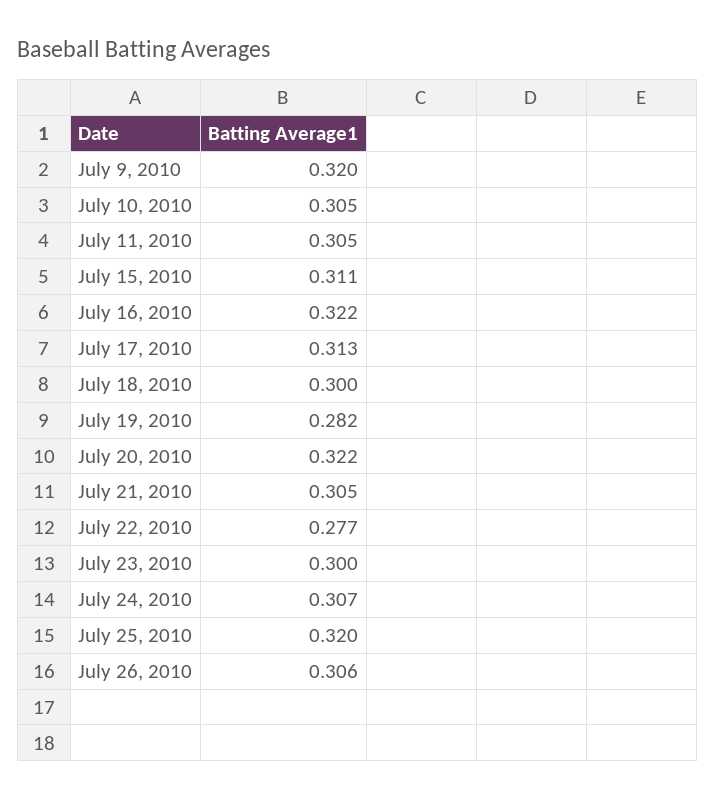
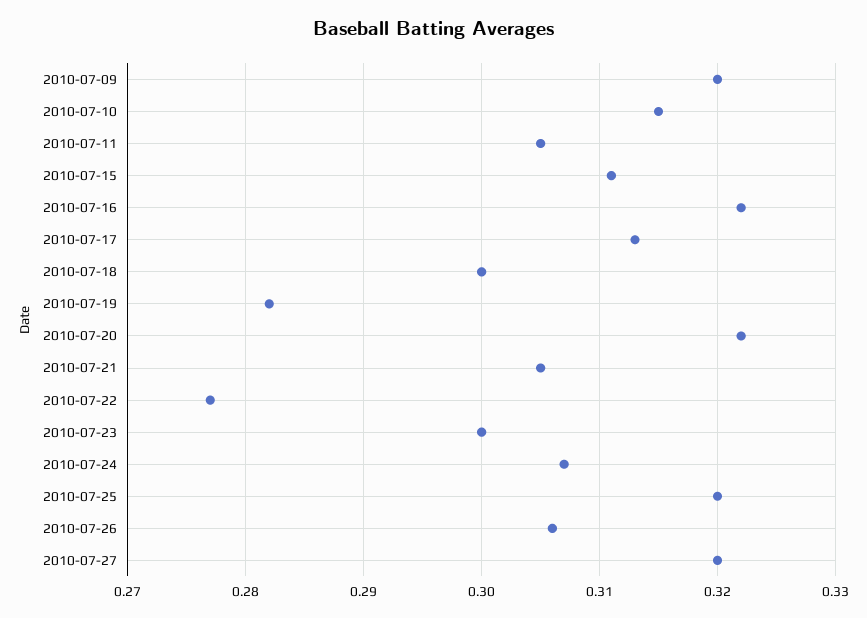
July 10, 2010: 0.305 -> 0.315
2010-07-27: none -> 0.32

